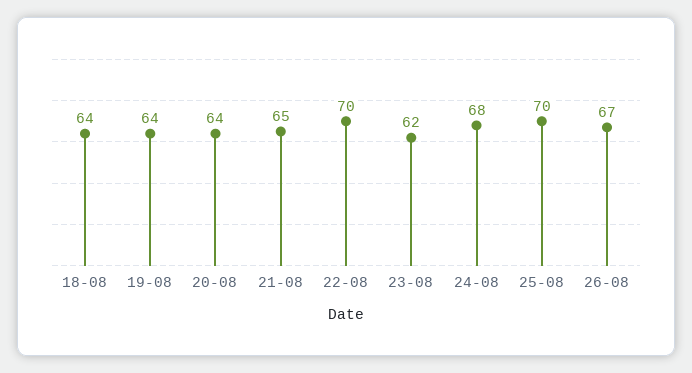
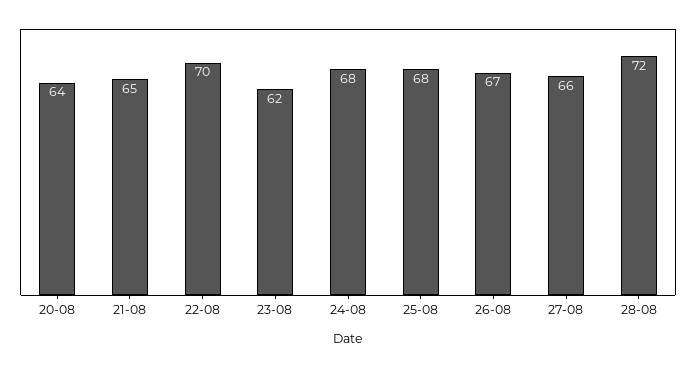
18-08: 64 -> none
19-08: 64 -> none
25-08: 70 -> 68
27-08: none -> 66
28-08: none -> 72

